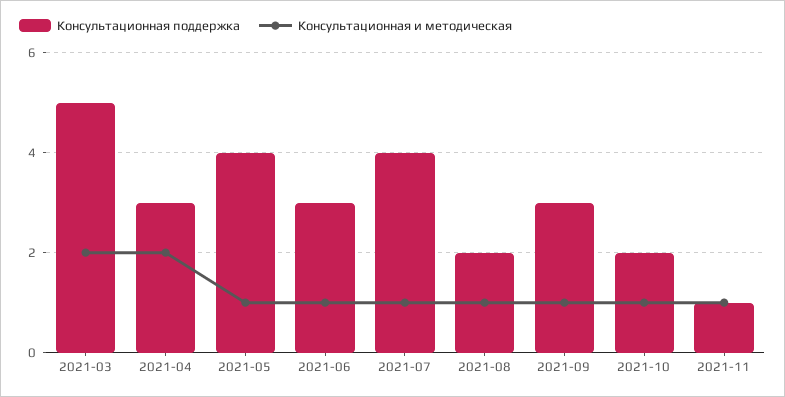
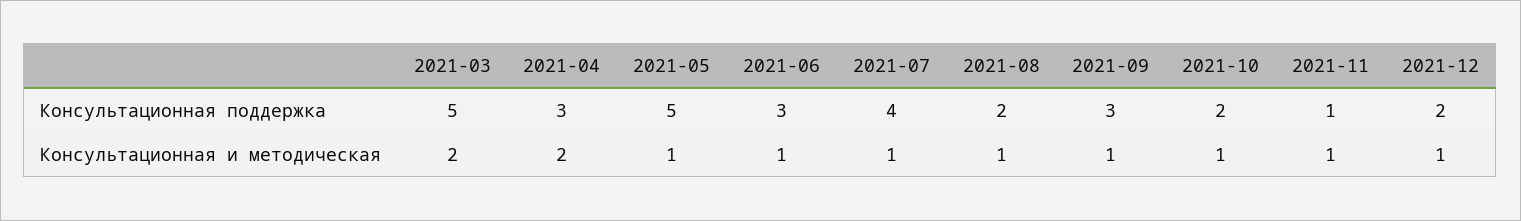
Консультационная поддержка, 2021-05: 4 -> 5
Консультационная поддержка, 2021-12: none -> 2
Консультационная и методическая, 2021-12: none -> 1

